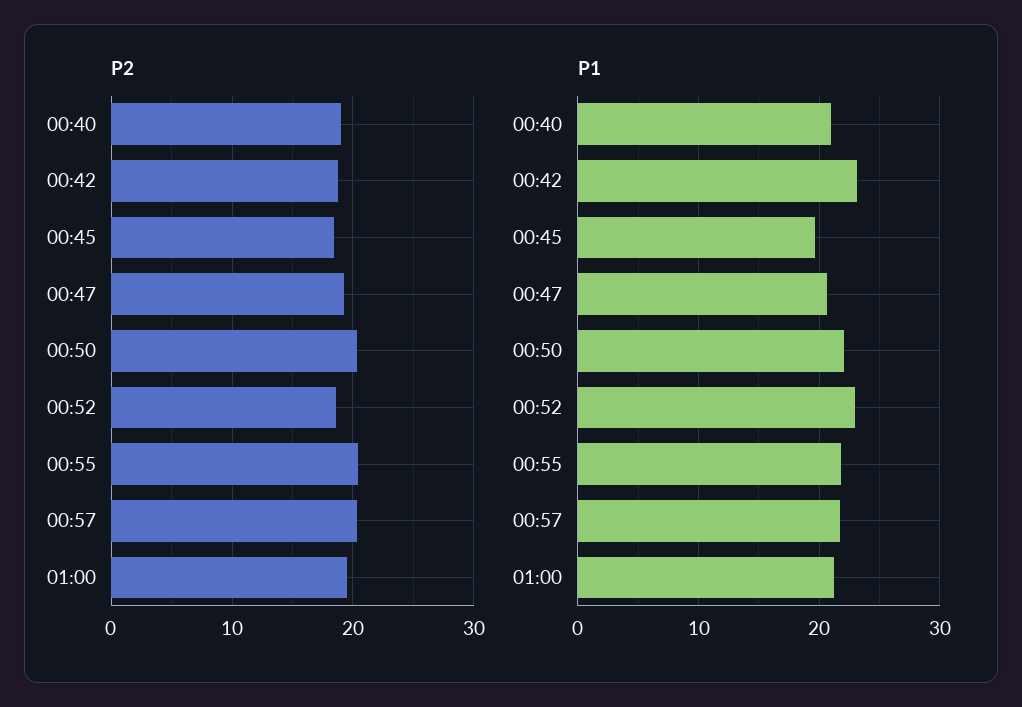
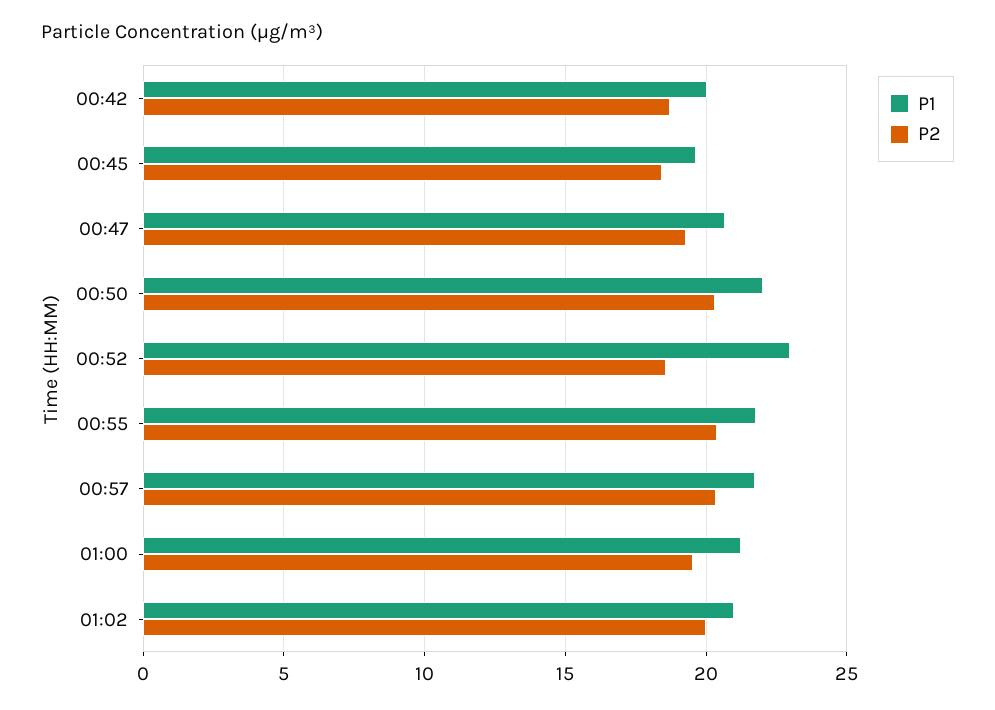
P2, 00:40: 19 -> none
P1, 00:40: 21 -> none
P1, 00:42: 23 -> 20
P1, 01:02: none -> 21
P2, 01:02: none -> 20

